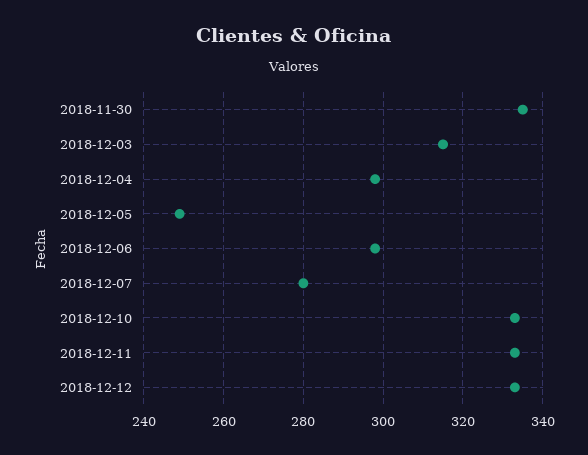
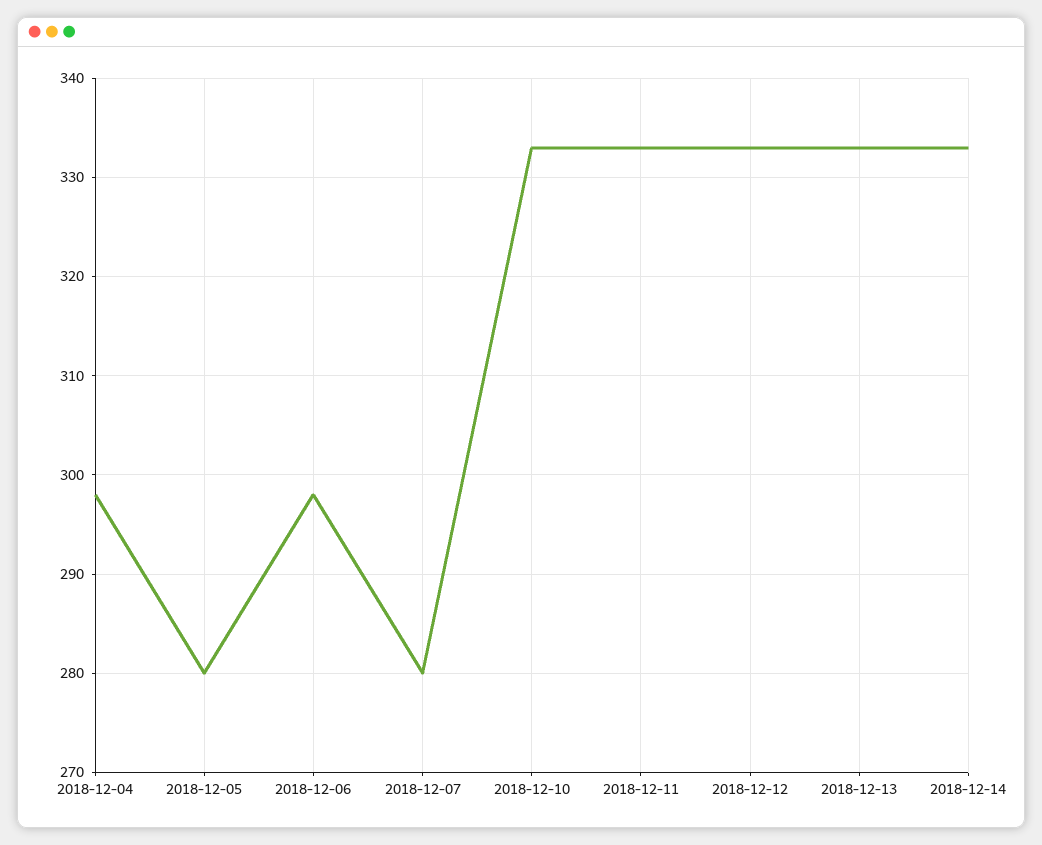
2018-11-30: 335 -> none
2018-12-03: 315 -> none
2018-12-05: 250 -> 280
2018-12-13: none -> 333
2018-12-14: none -> 333

